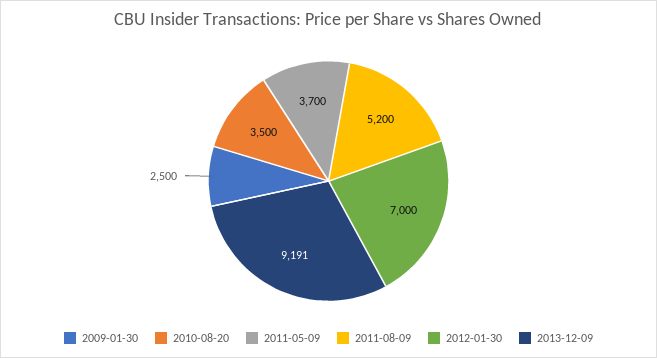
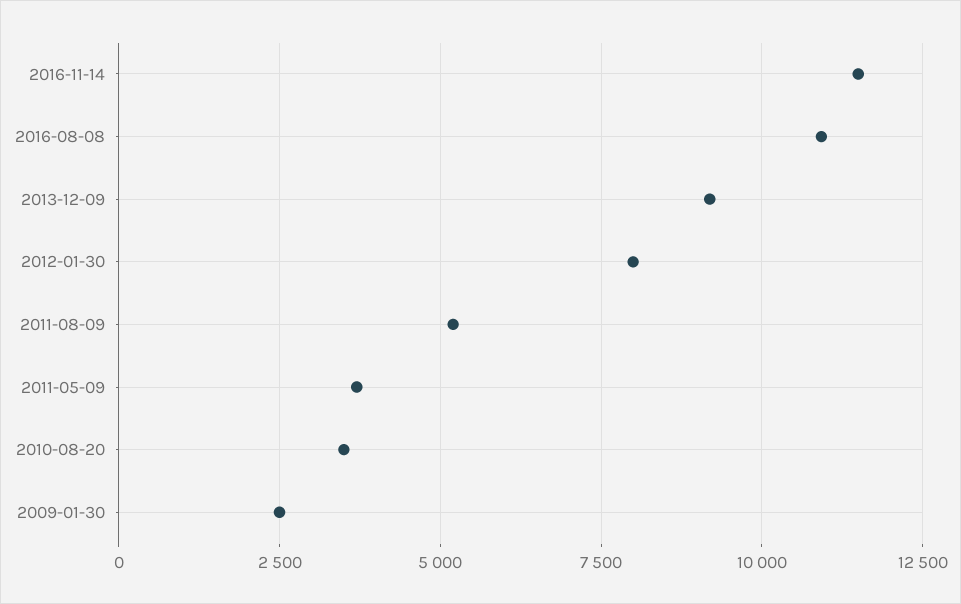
2012-01-30: 7000 -> 8000
2016-11-14: none -> 11500
2016-08-08: none -> 11000

